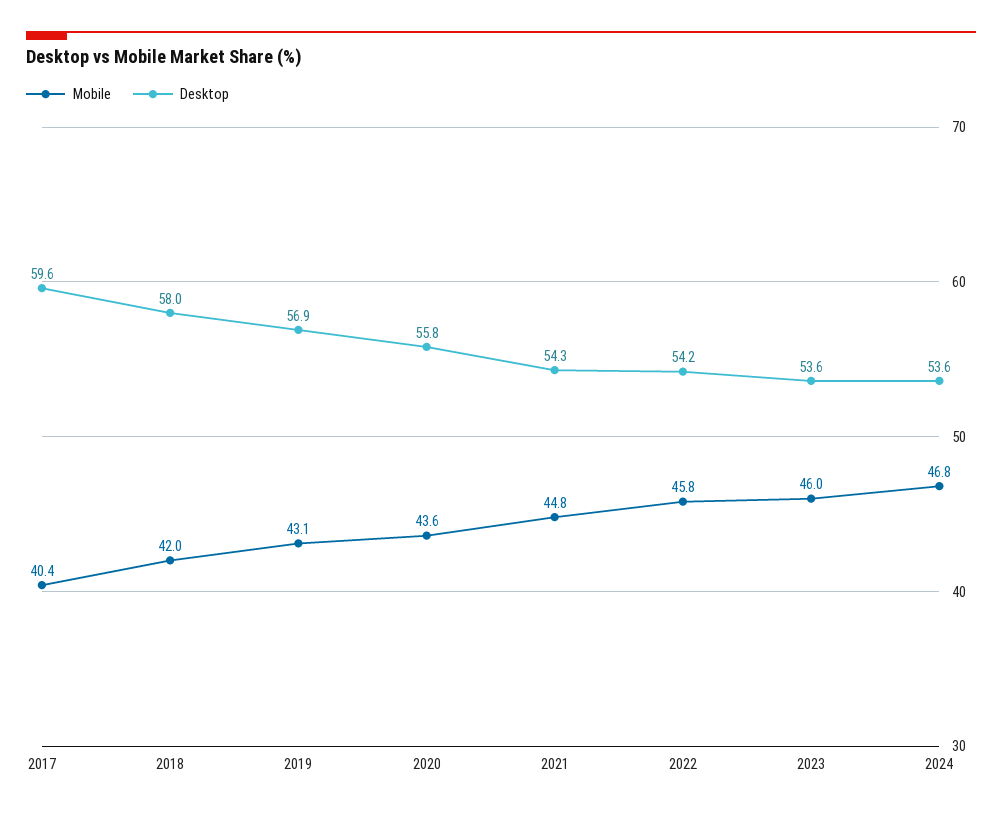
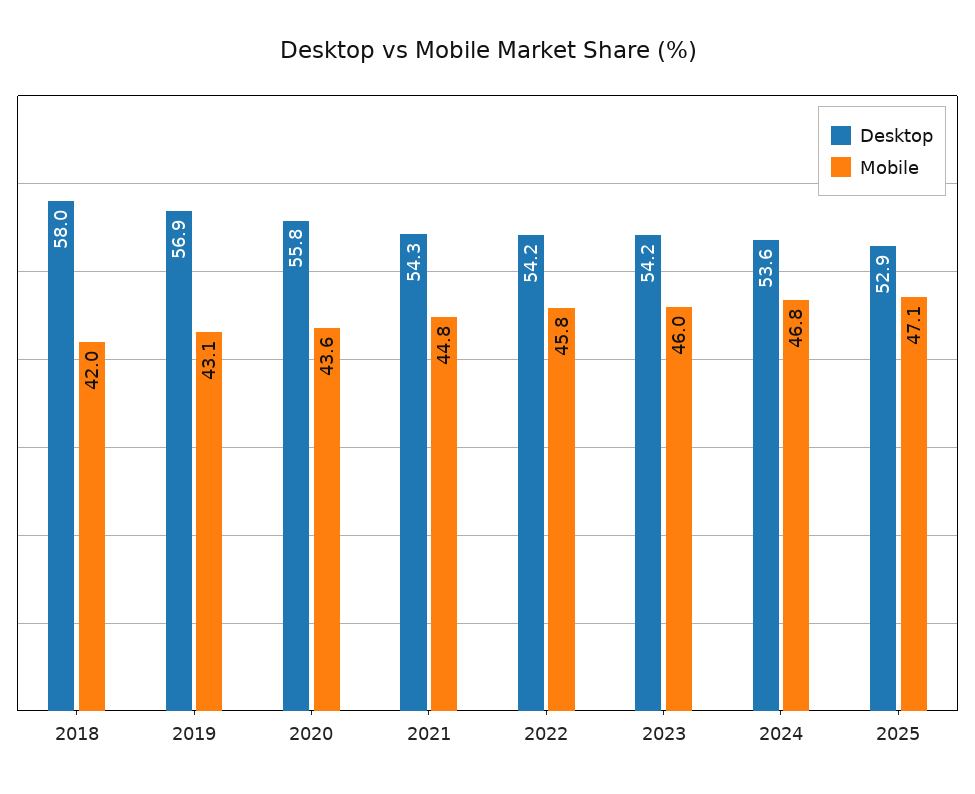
Mobile, 2017: 40.4 -> none
Desktop, 2017: 59.6 -> none
Desktop, 2023: 53.6 -> 54.2
Desktop, 2025: none -> 52.9
Mobile, 2025: none -> 47.1

